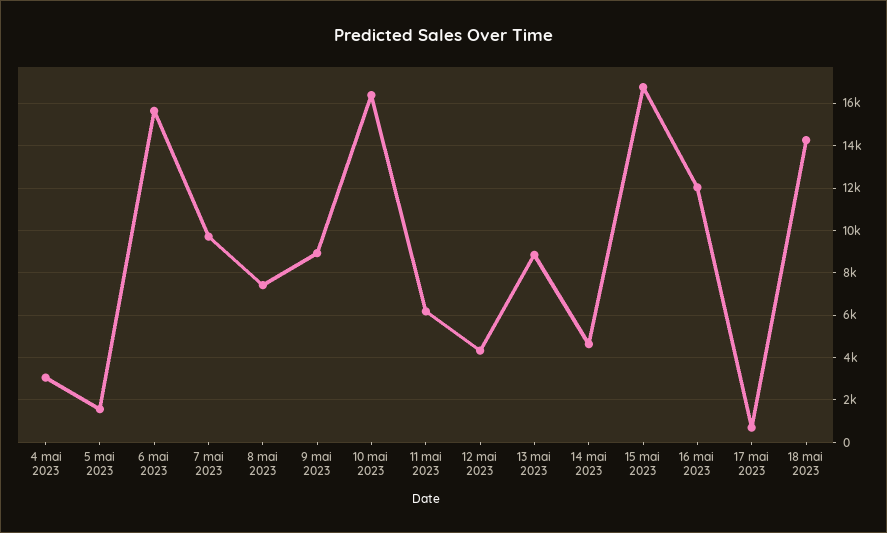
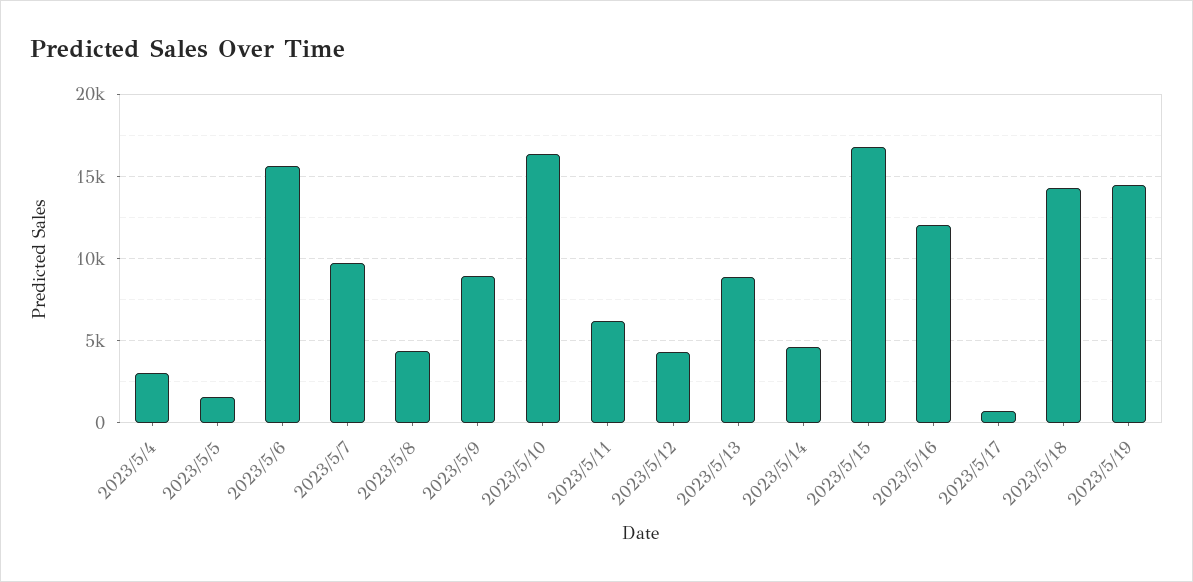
8 mai 2023: 7500 -> 4500
2023/5/19: none -> 14500

